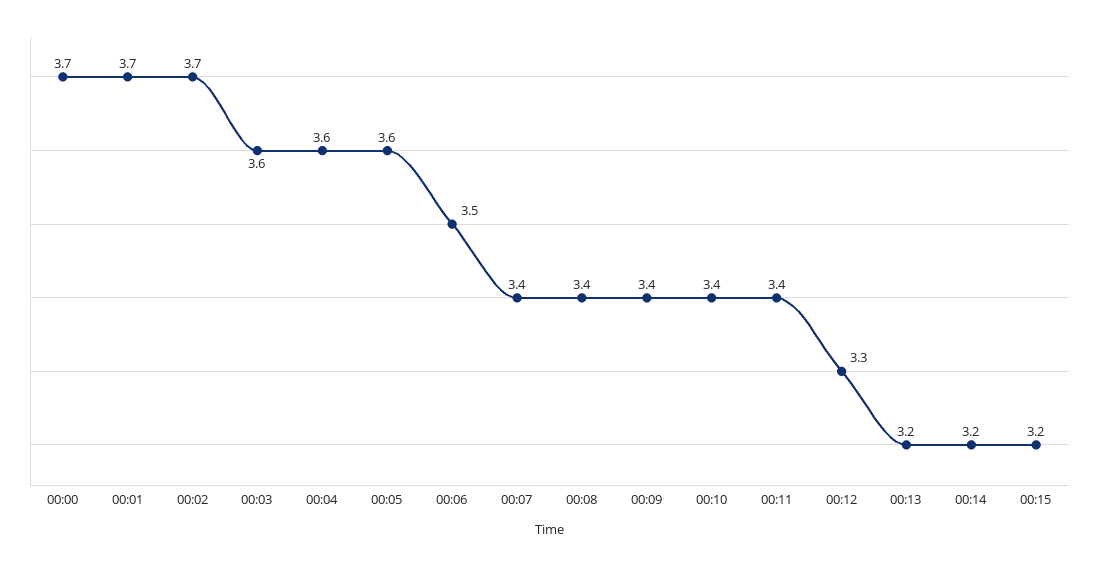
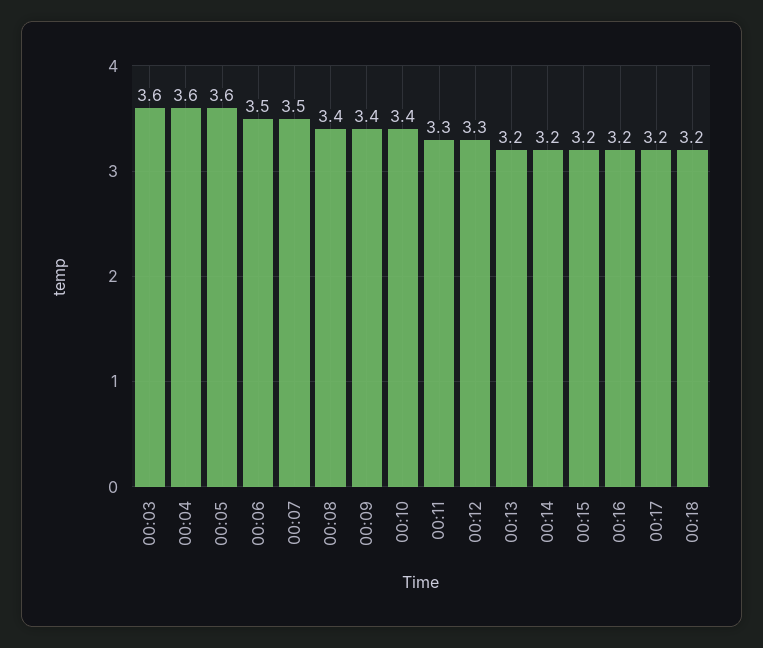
00:00: 3.7 -> none
00:01: 3.7 -> none
00:02: 3.7 -> none
00:07: 3.4 -> 3.5
00:11: 3.4 -> 3.3
00:16: none -> 3.2
00:17: none -> 3.2
00:18: none -> 3.2

